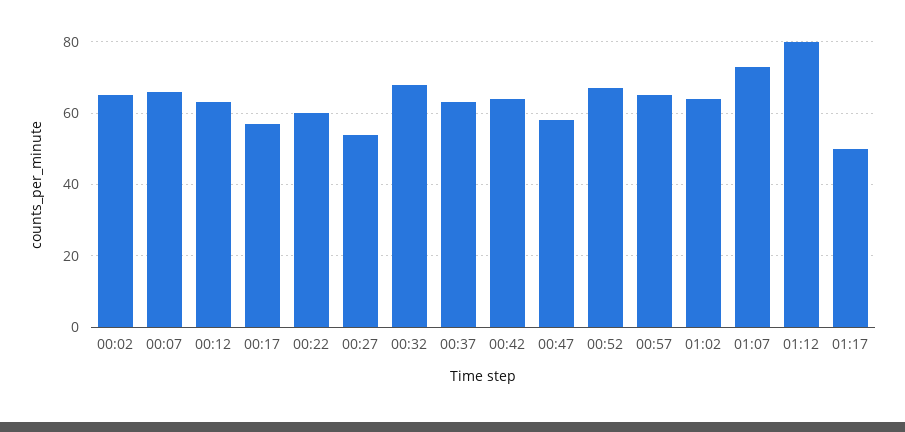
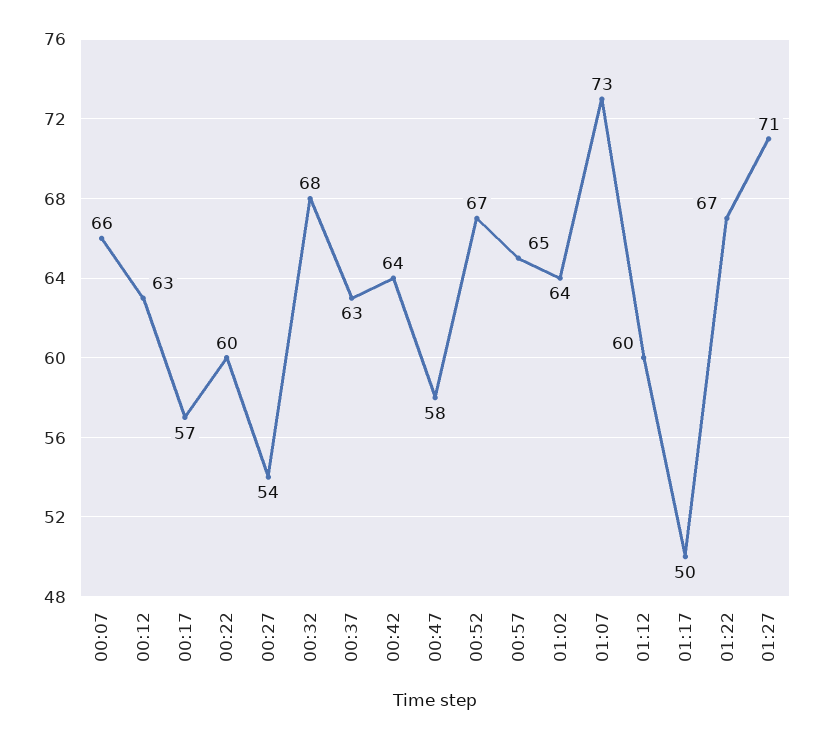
00:02: 65 -> none
01:12: 80 -> 60
01:22: none -> 67
01:27: none -> 71

